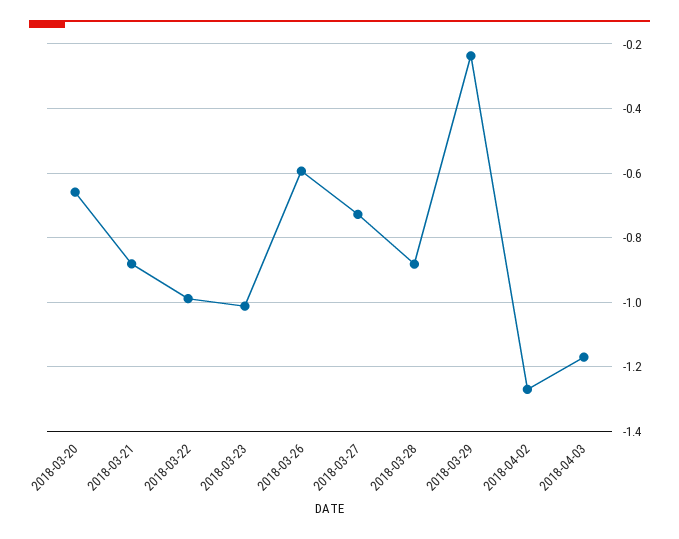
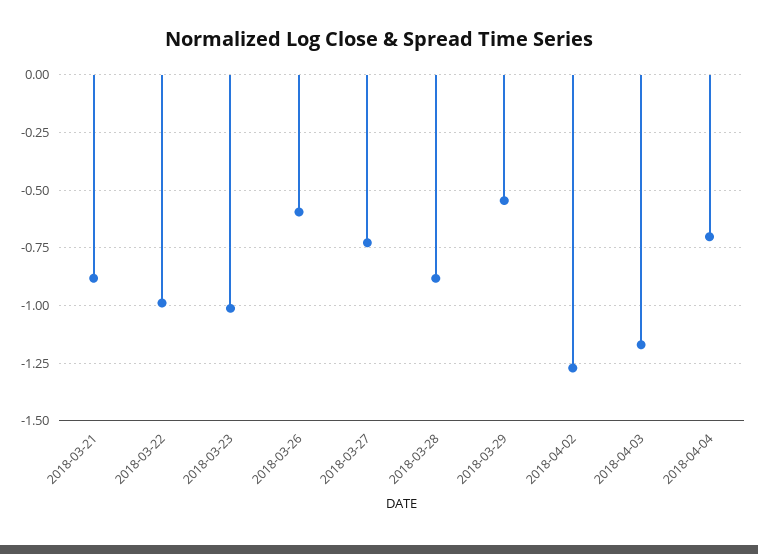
2018-03-20: -0.66 -> none
2018-03-29: -0.24 -> -0.55
2018-04-04: none -> -0.7

